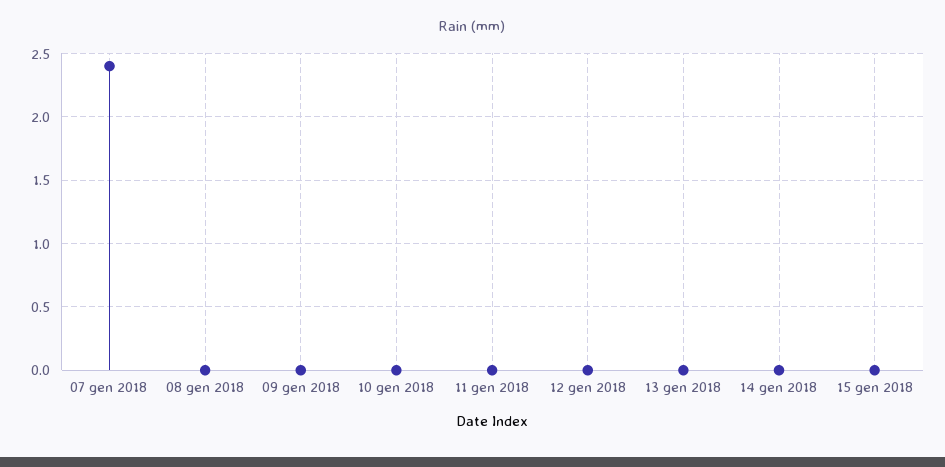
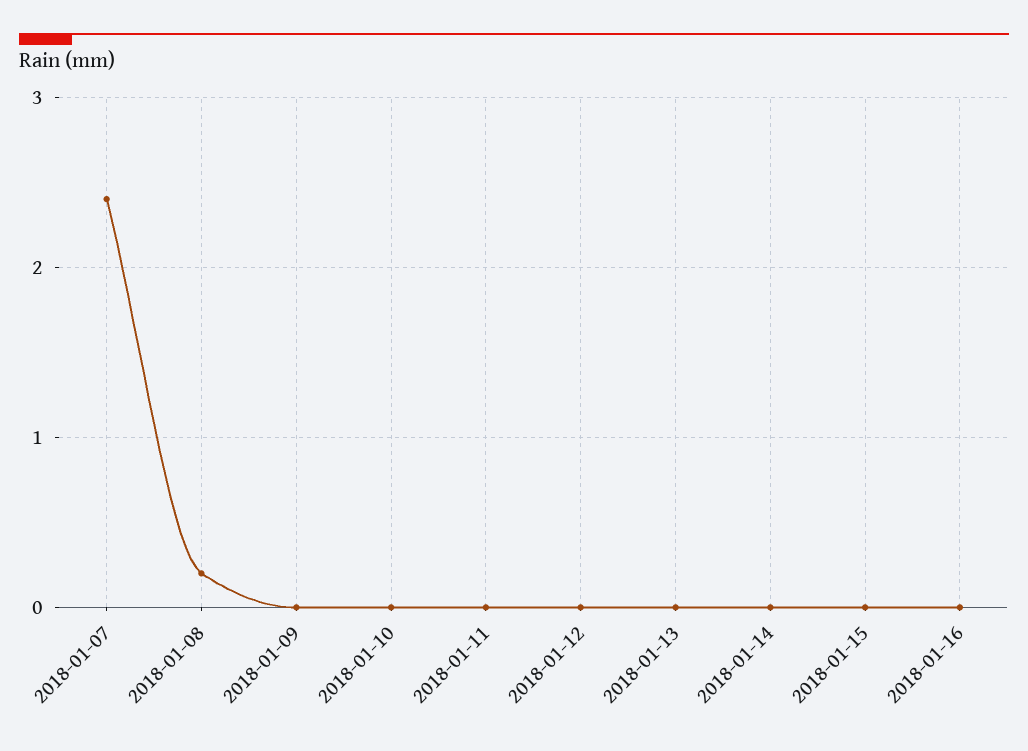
08 gen 2018: 0 -> 0.2
2018-01-16: none -> 0

